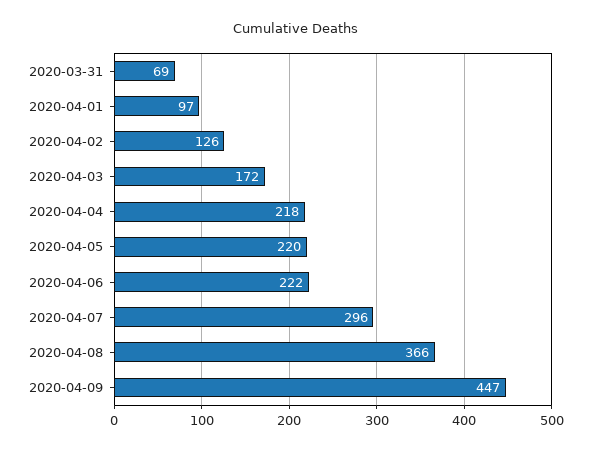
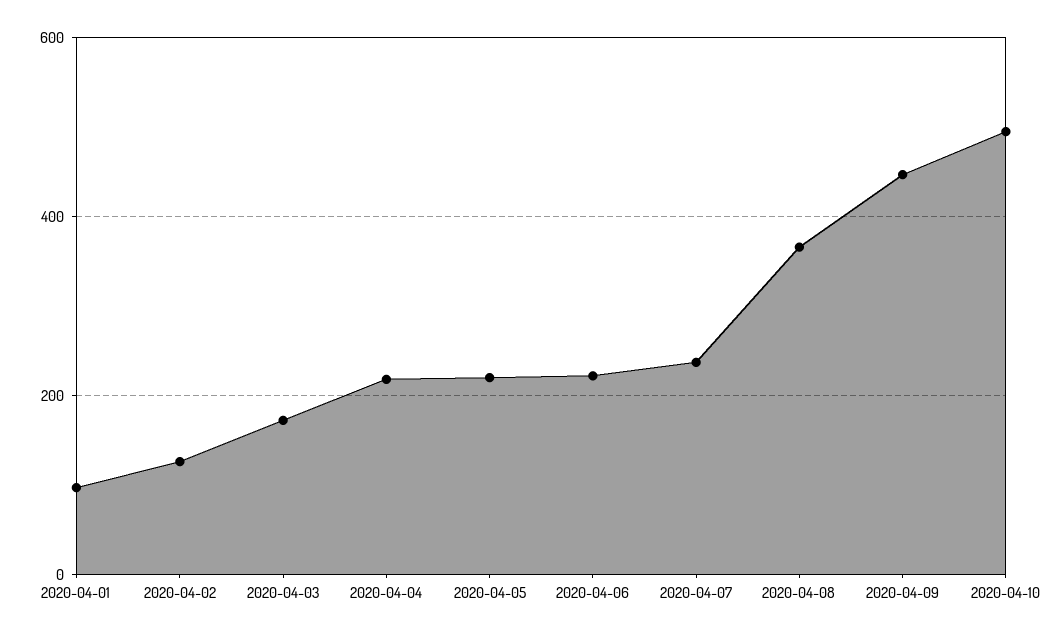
2020-03-31: 69 -> none
2020-04-07: 296 -> 240
2020-04-10: none -> 500

